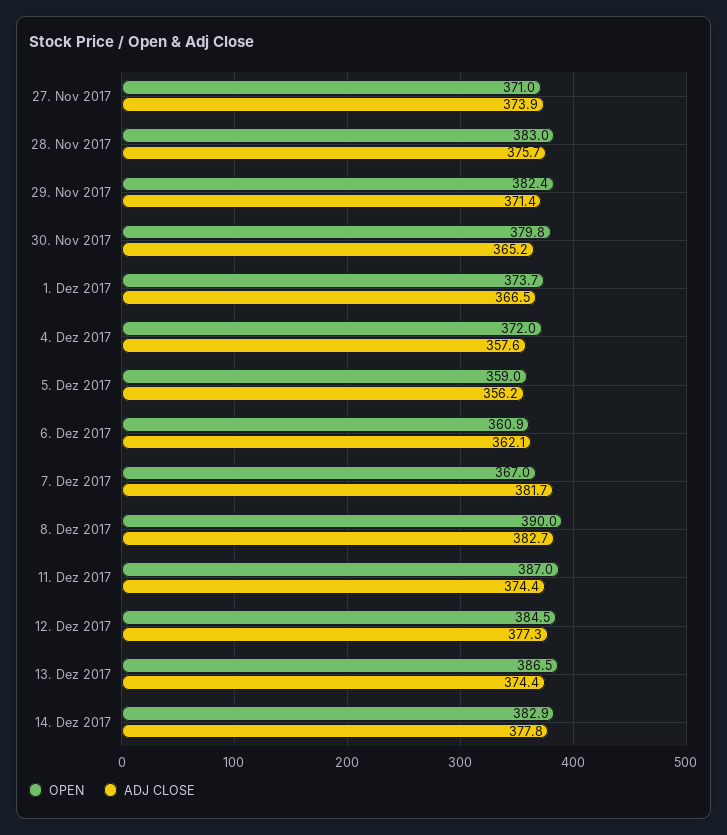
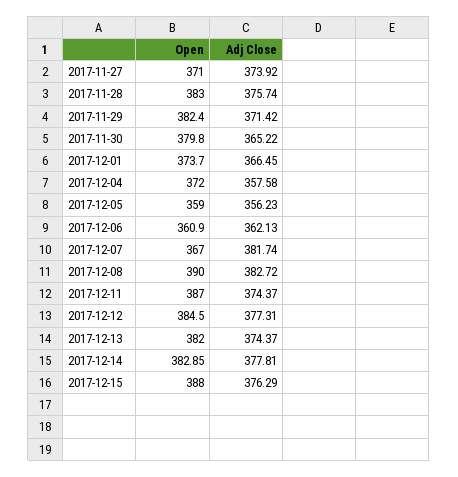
OPEN, 13. Dez 2017: 386.5 -> 382
OPEN, 2017-12-15: none -> 388
ADJ CLOSE, 2017-12-15: none -> 376.29

